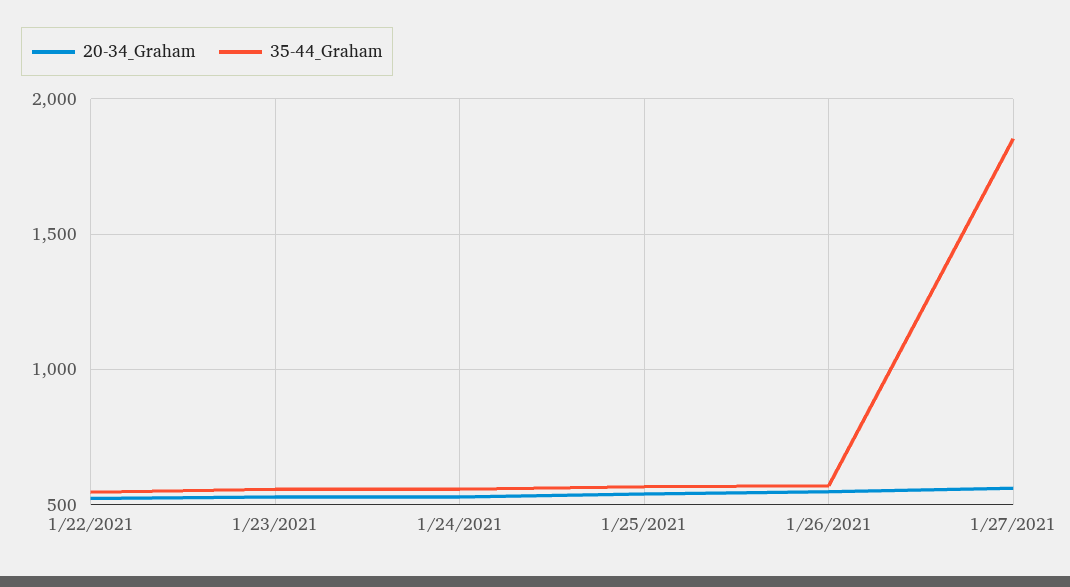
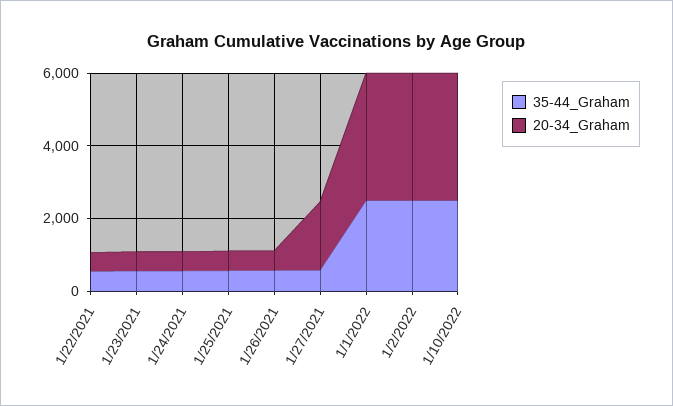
20-34_Graham, 1/27/2021: 550 -> 2000
35-44_Graham, 1/27/2021: 1850 -> 500
35-44_Graham, 1/1/2022: none -> 2500
20-34_Graham, 1/1/2022: none -> 3500
35-44_Graham, 1/2/2022: none -> 2500
20-34_Graham, 1/2/2022: none -> 3500
35-44_Graham, 1/10/2022: none -> 2500
20-34_Graham, 1/10/2022: none -> 3500

